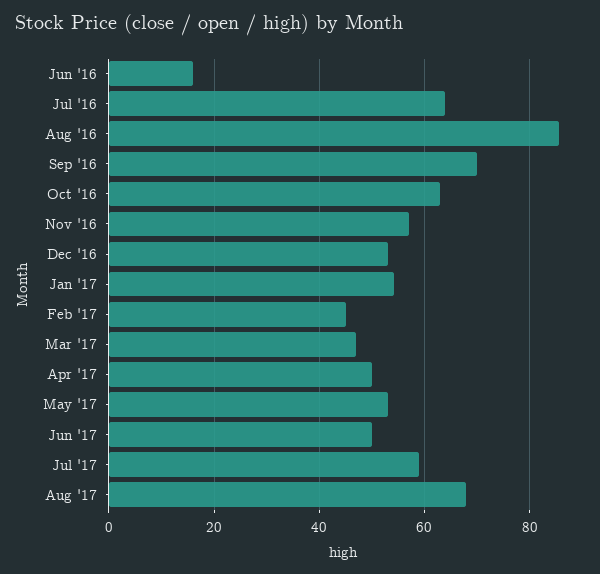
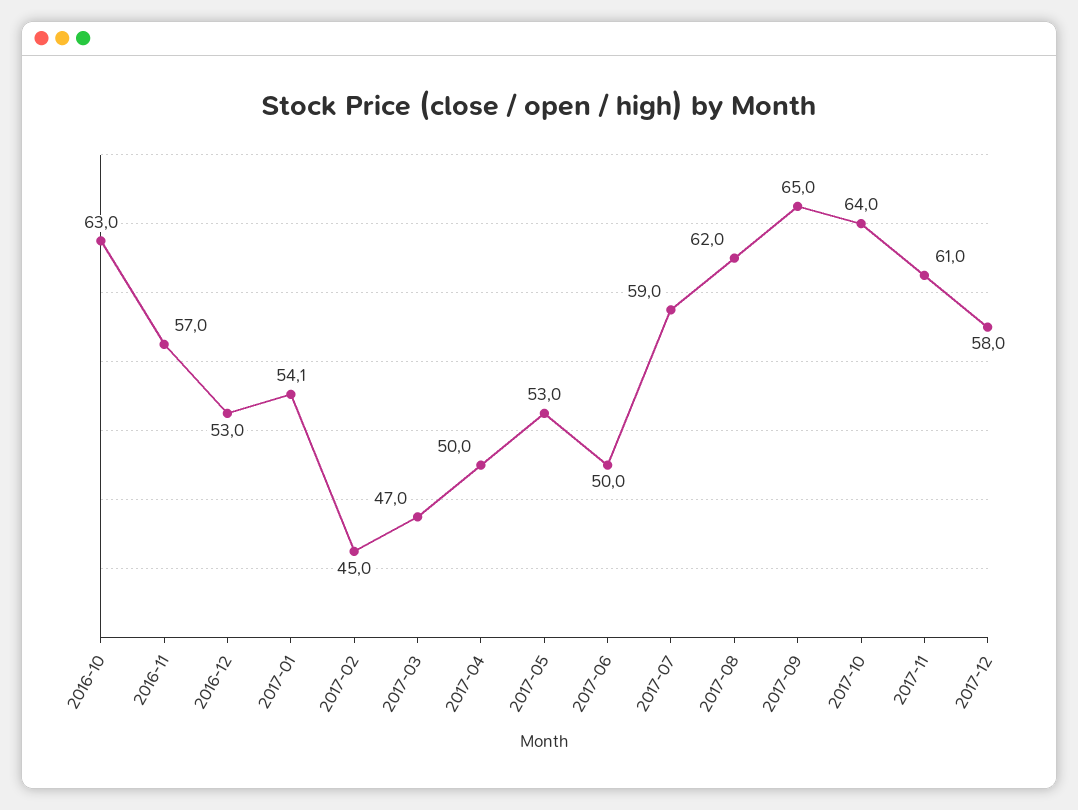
Jun '16: 16 -> none
Jul '16: 64 -> none
Aug '16: 86 -> none
Sep '16: 70 -> none
Aug '17: 68 -> 62
2017-09: none -> 65
2017-10: none -> 64
2017-11: none -> 61
2017-12: none -> 58

